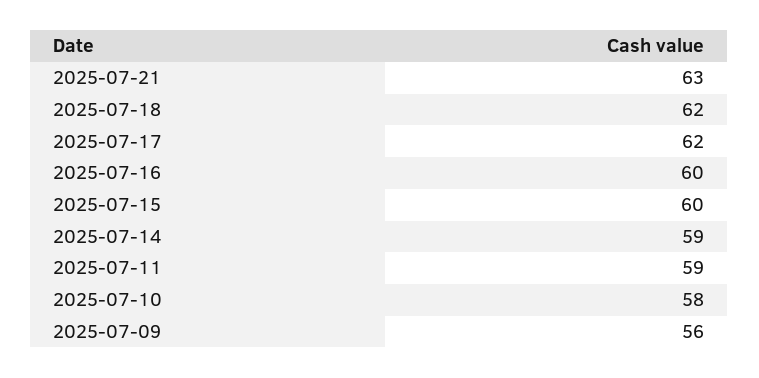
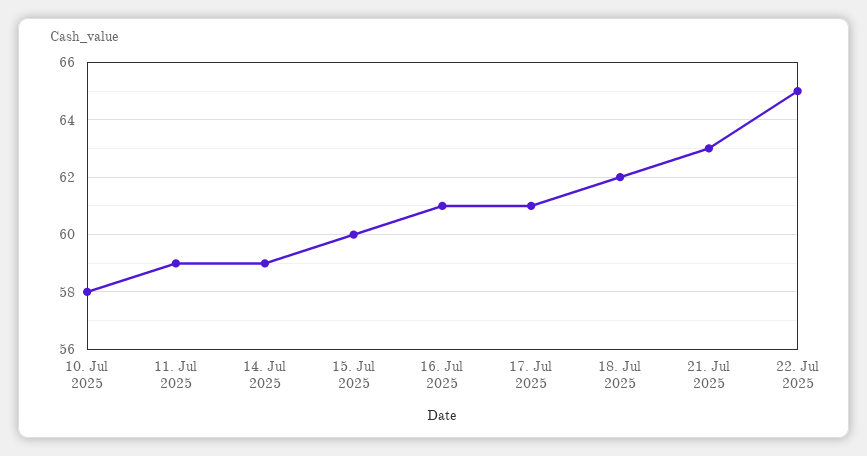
2025-07-17: 62 -> 61
2025-07-16: 60 -> 61
2025-07-09: 56 -> none
22. Jul 2025: none -> 65

